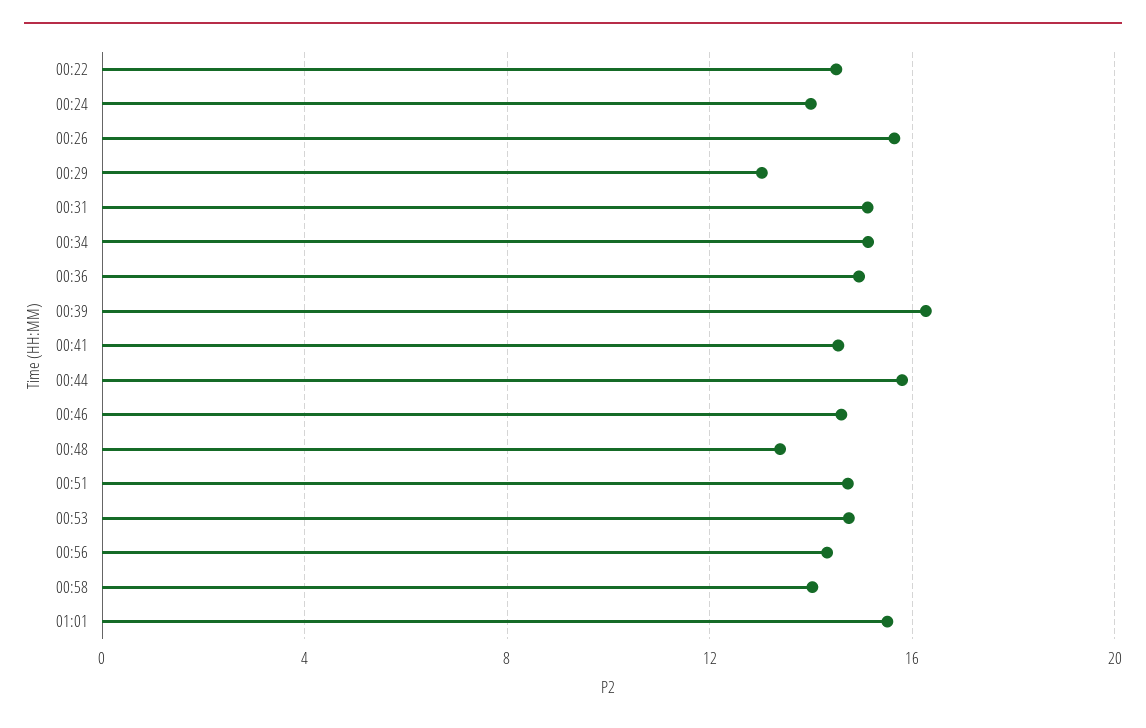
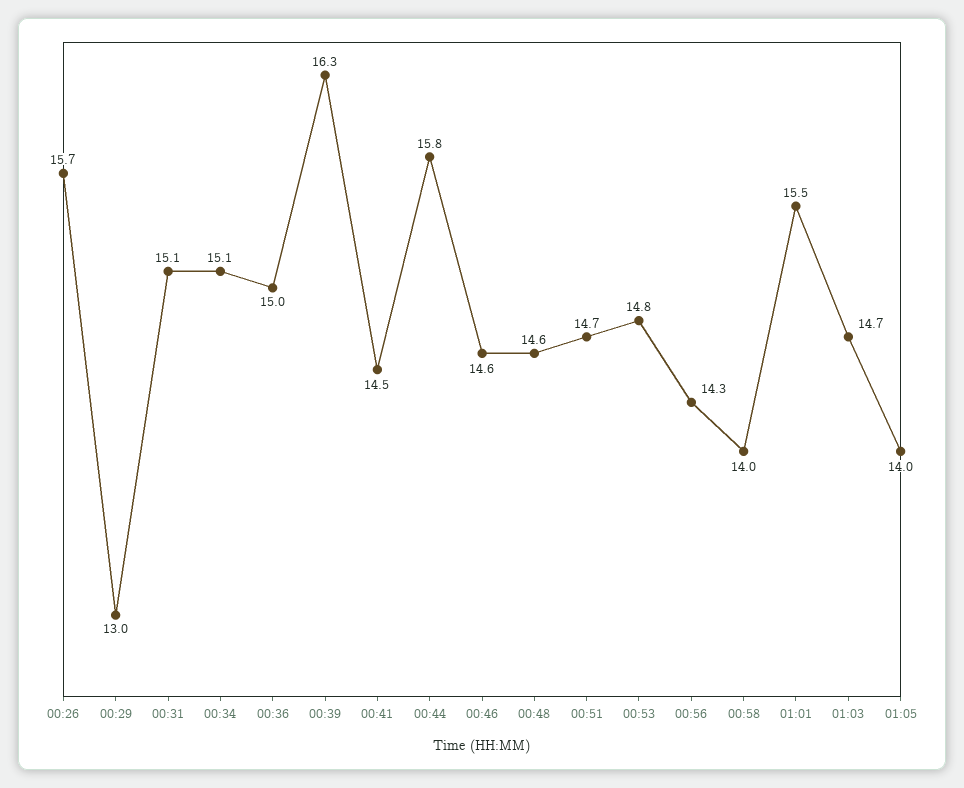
00:22: 14.5 -> none
00:24: 14 -> none
00:48: 13.5 -> 14.6
01:03: none -> 14.7
01:05: none -> 14

